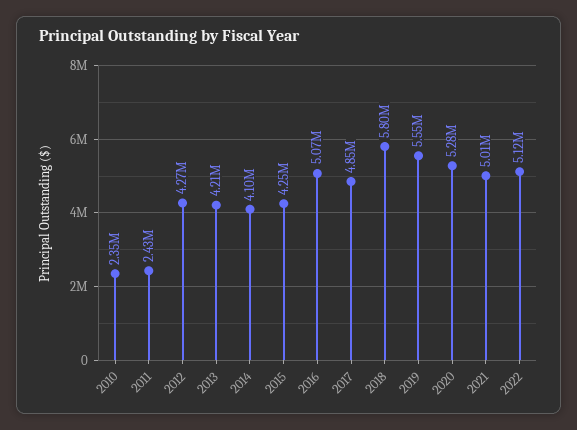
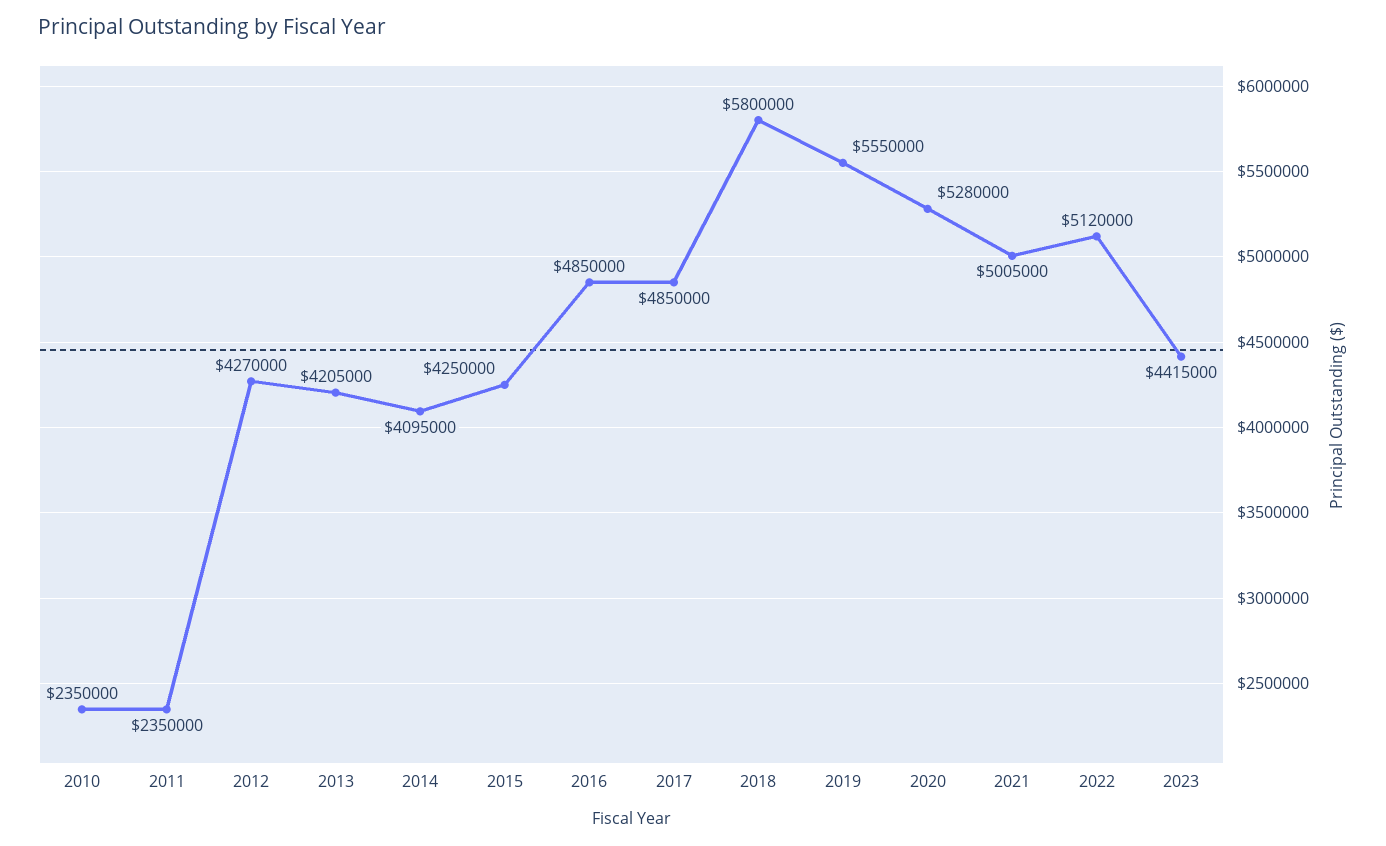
2011: 2430000 -> 2350000
2016: 5070000 -> 4850000
2023: none -> 4415000

